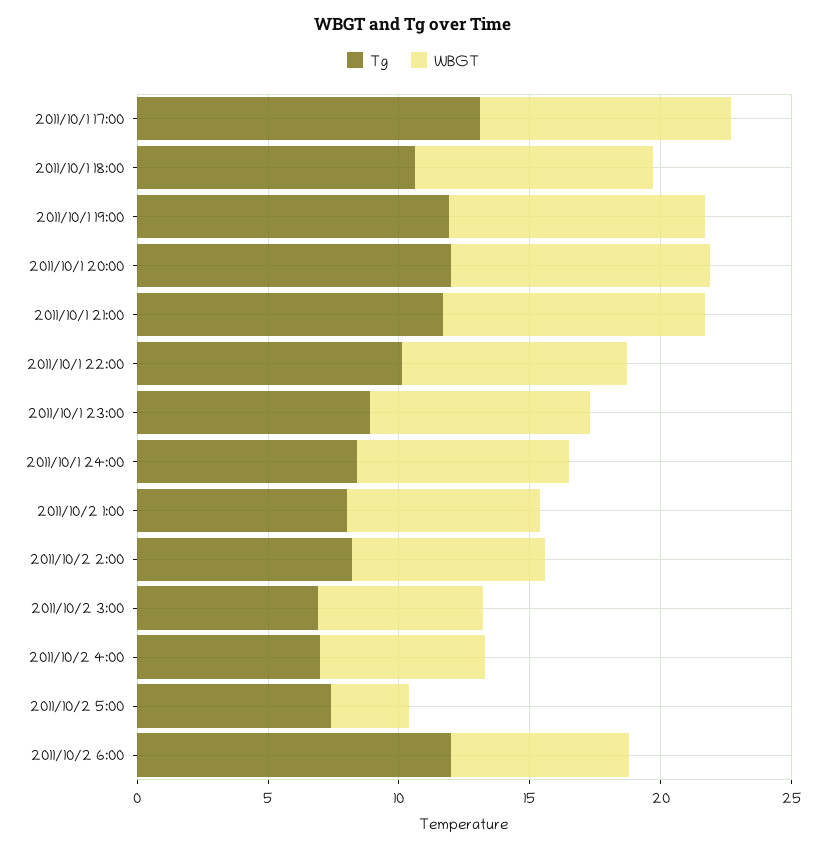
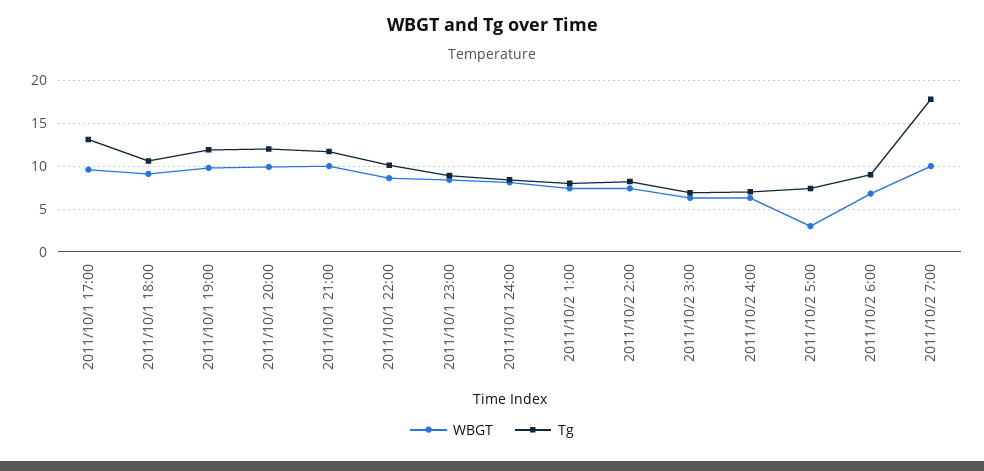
Tg, 2011/10/2 6:00: 12 -> 9
WBGT, 2011/10/2 7:00: none -> 10
Tg, 2011/10/2 7:00: none -> 18

